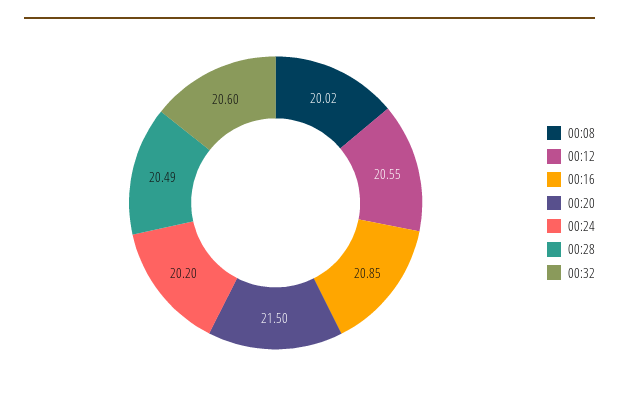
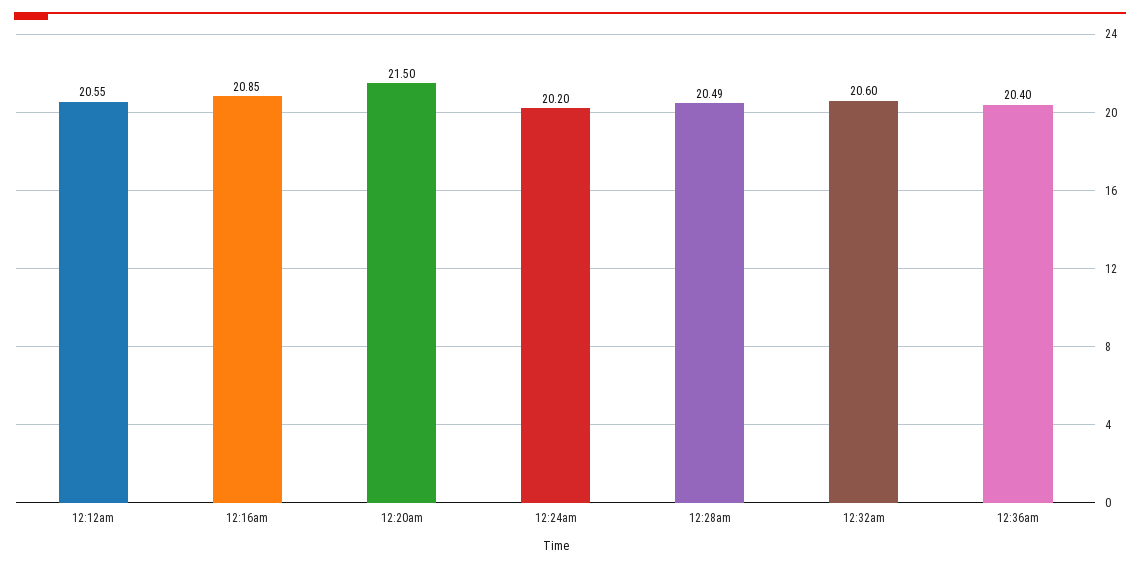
00:08: 20.02 -> none
12:36am: none -> 20.4

